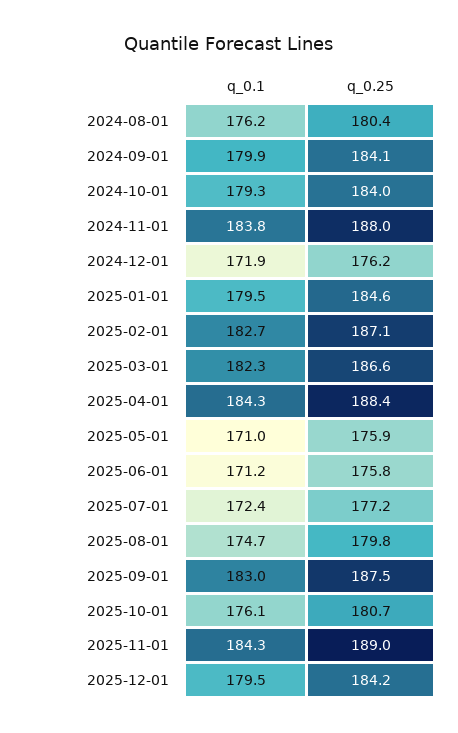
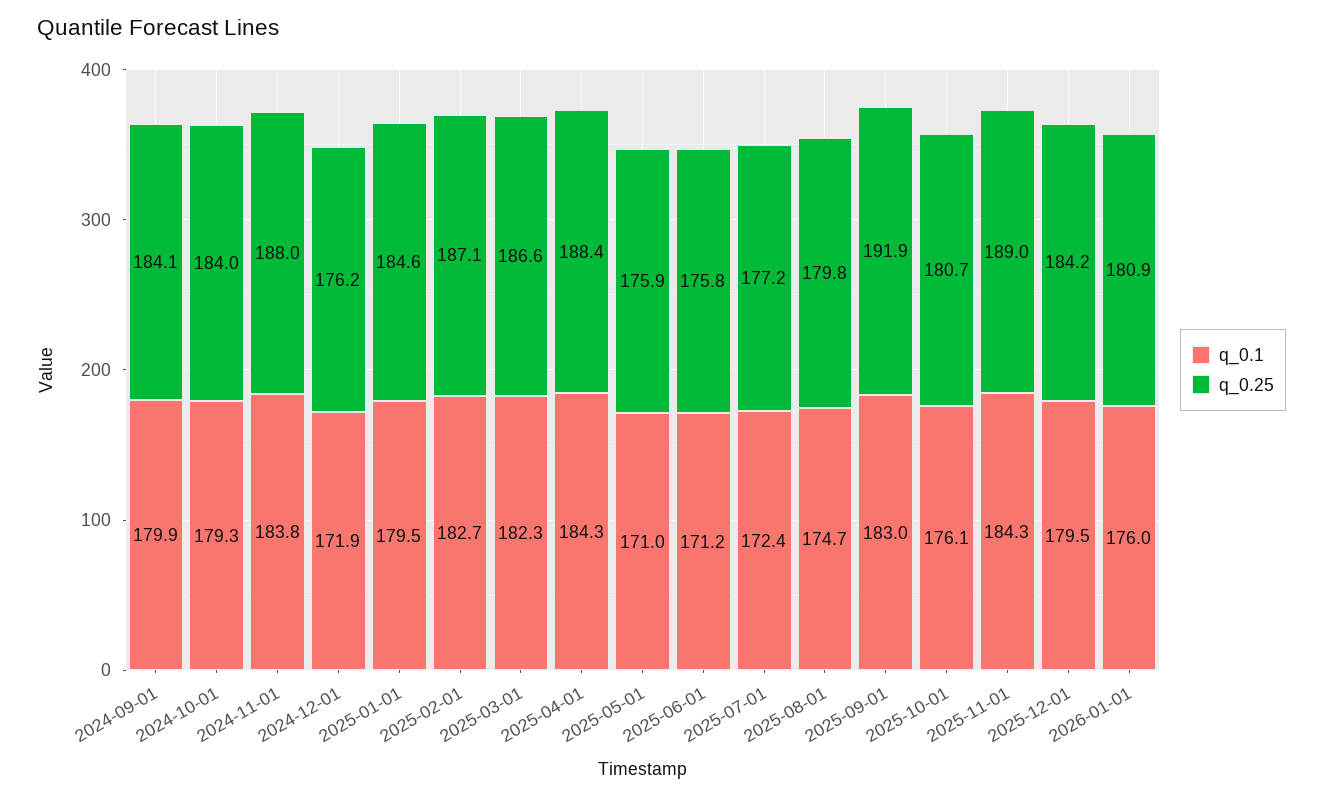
q_0.1, 2024-08-01: 176.2 -> none
q_0.25, 2024-08-01: 180.4 -> none
q_0.25, 2025-09-01: 187.5 -> 191.9
q_0.1, 2026-01-01: none -> 176
q_0.25, 2026-01-01: none -> 180.9

